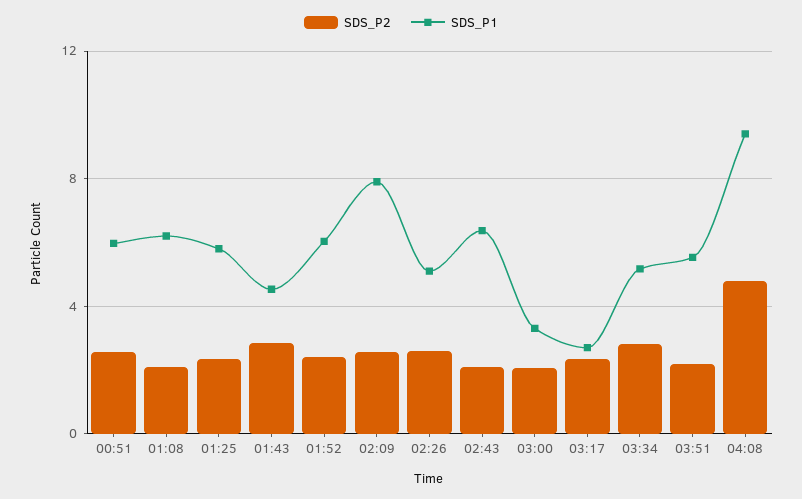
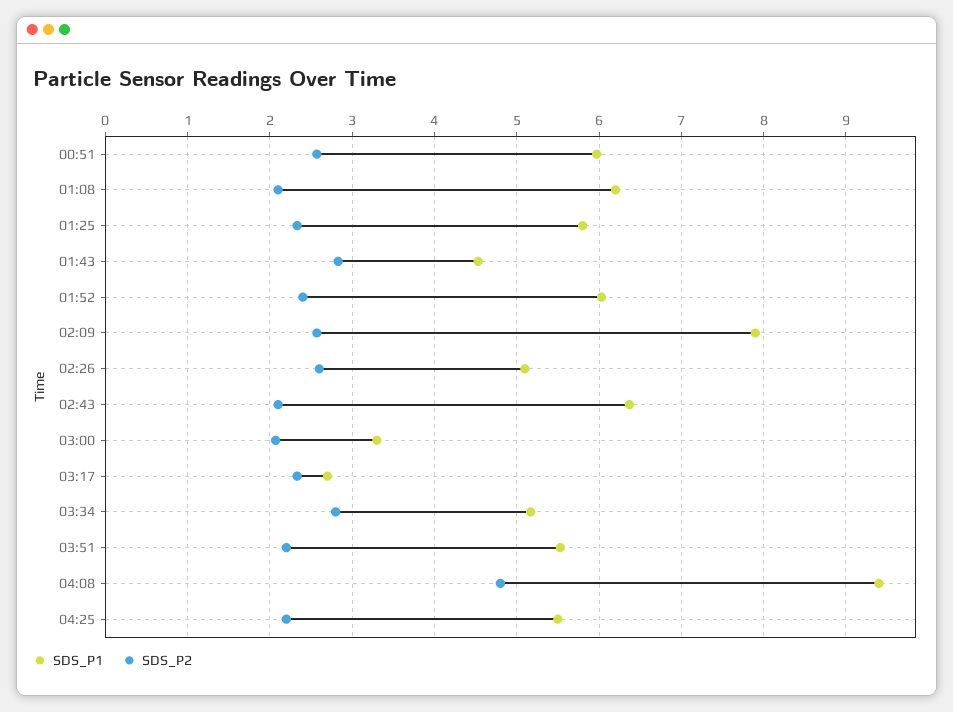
SDS_P1, 04:25: none -> 5.5
SDS_P2, 04:25: none -> 2.2

